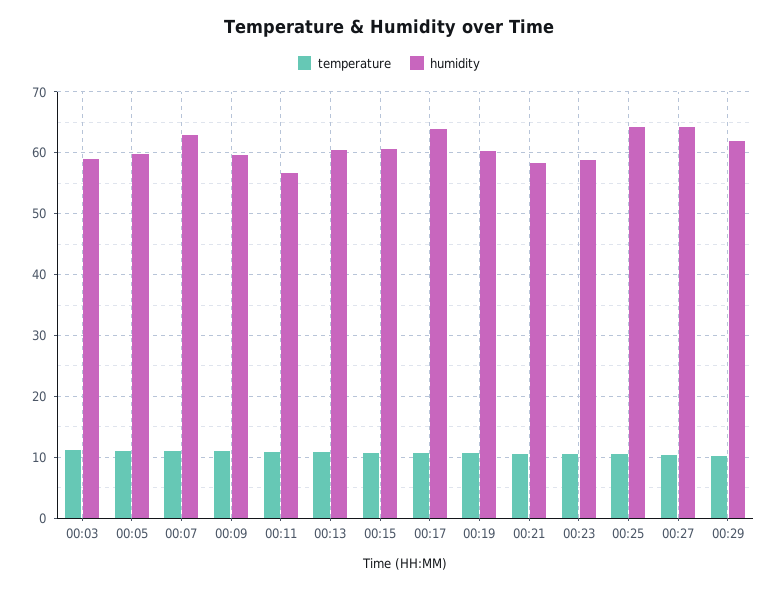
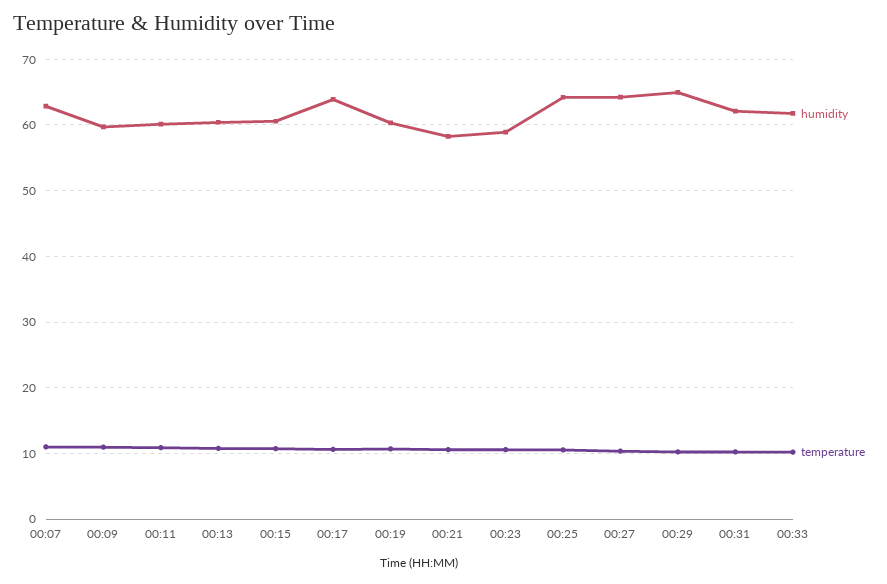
temperature, 00:03: 11 -> none
humidity, 00:03: 59 -> none
temperature, 00:05: 11 -> none
humidity, 00:05: 60 -> none
humidity, 00:11: 57 -> 60
humidity, 00:29: 62 -> 65
humidity, 00:31: none -> 62
temperature, 00:31: none -> 10
humidity, 00:33: none -> 62
temperature, 00:33: none -> 10

